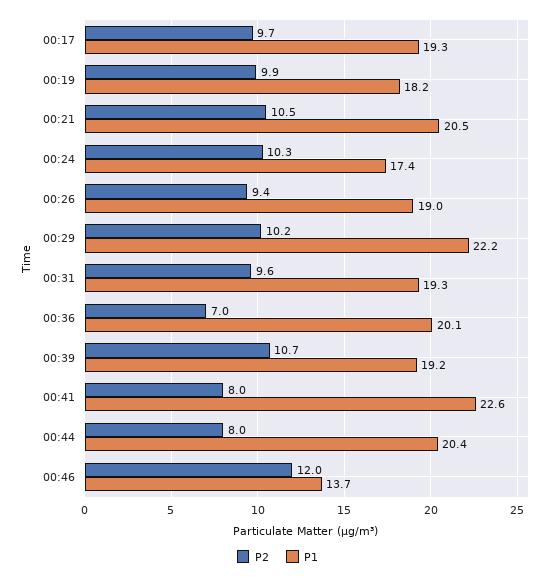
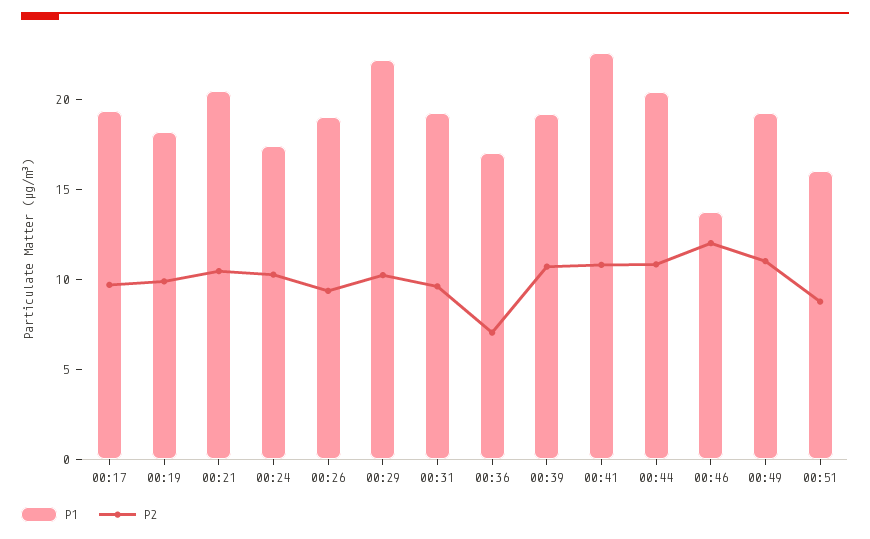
P1, 00:36: 20.1 -> 17
P2, 00:41: 8 -> 11
P2, 00:44: 8 -> 11
P1, 00:49: none -> 19
P2, 00:49: none -> 11
P1, 00:51: none -> 16
P2, 00:51: none -> 9

